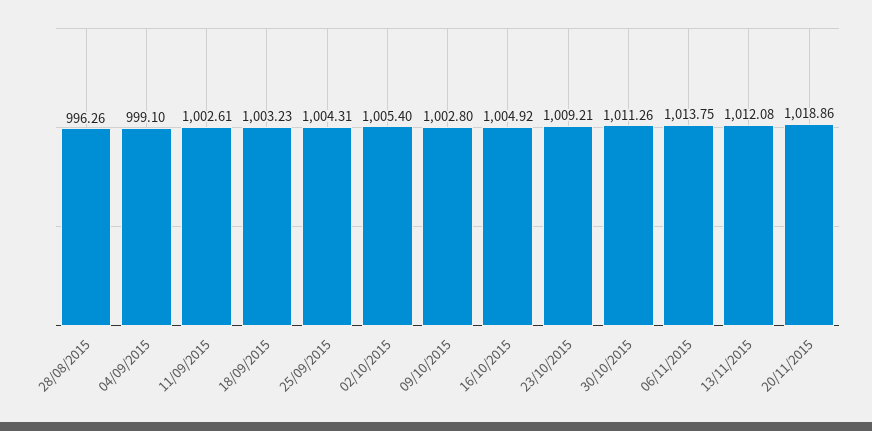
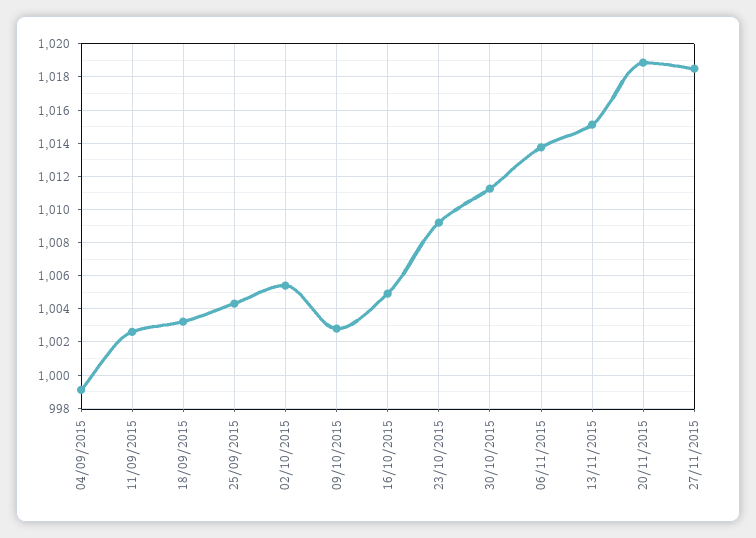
28/08/2015: 996.26 -> none
13/11/2015: 1012.08 -> 1015
27/11/2015: none -> 1018.5

